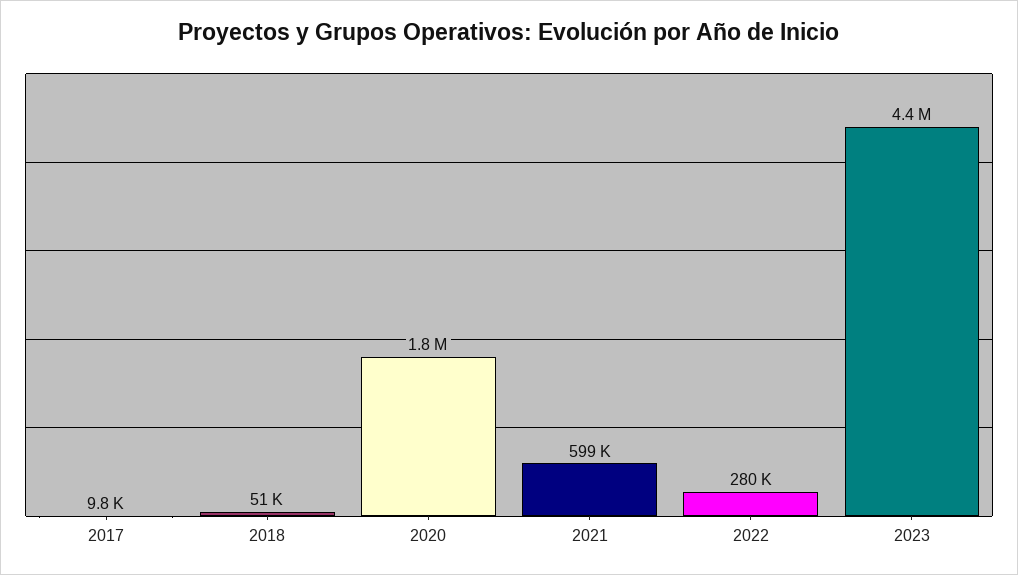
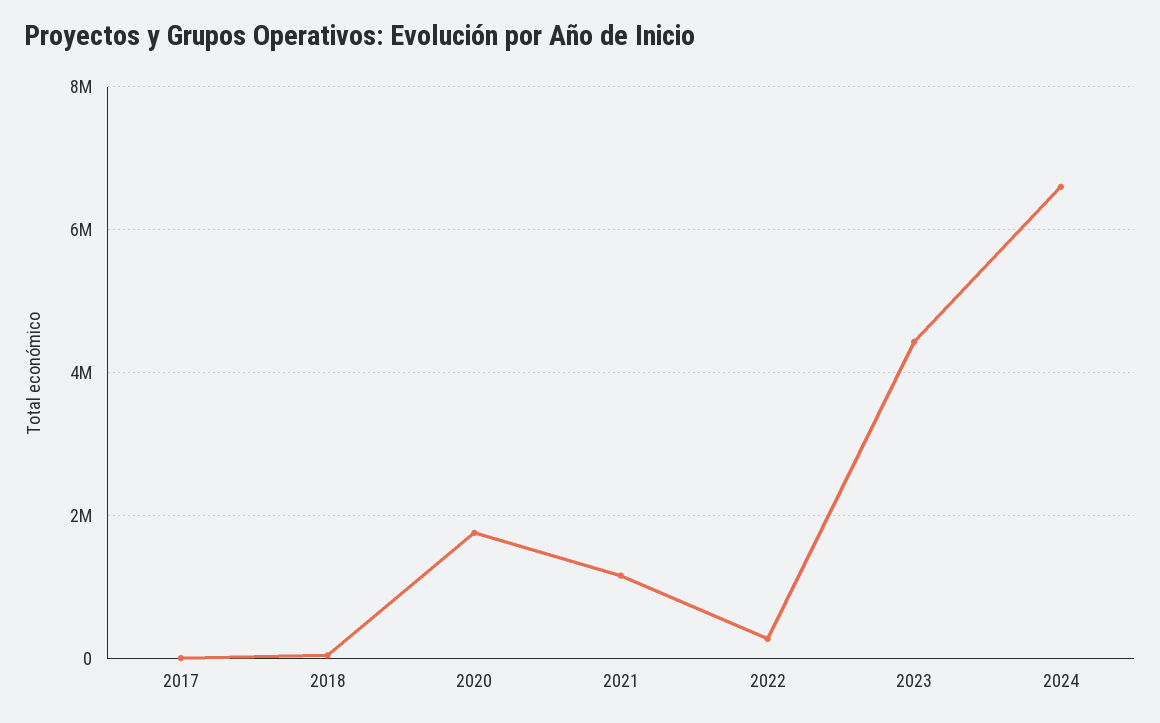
2021: 599000 -> 1200000
2024: none -> 6600000

